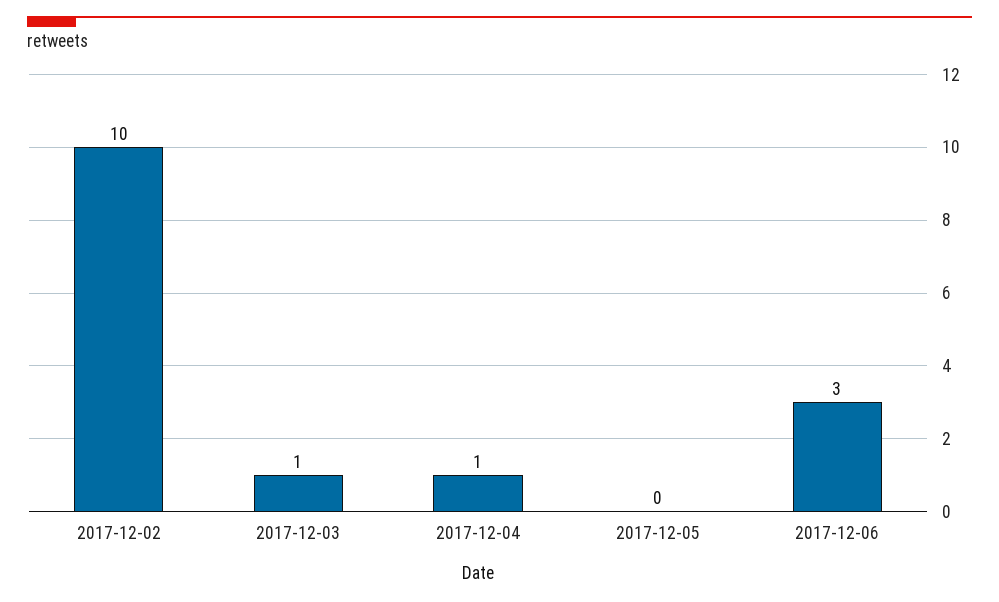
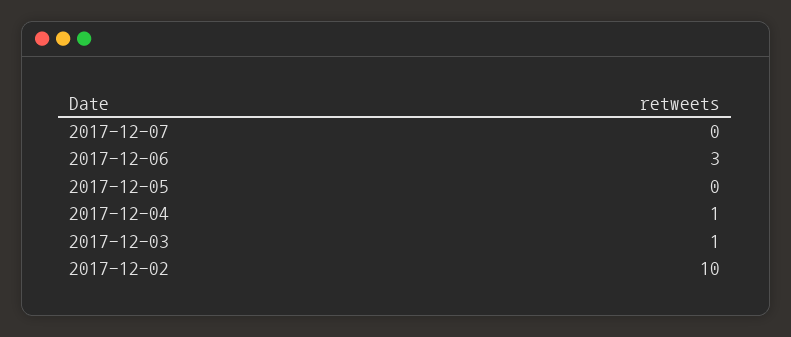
2017-12-07: none -> 0

